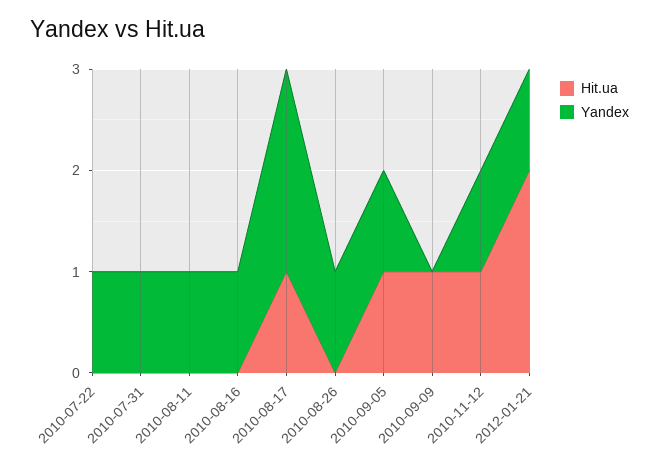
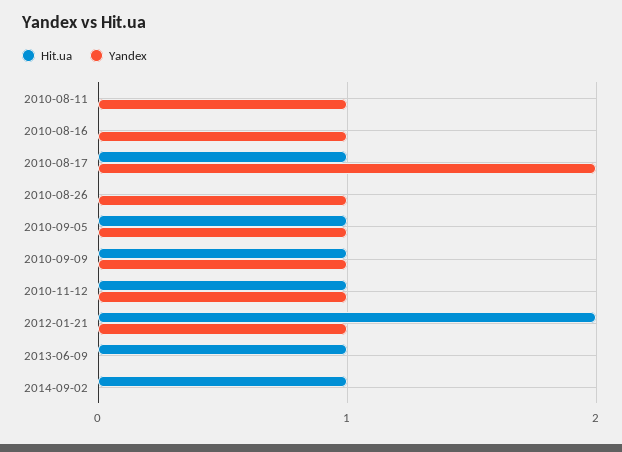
Hit.ua, 2010-07-22: 0 -> none
Yandex, 2010-07-22: 1 -> none
Hit.ua, 2010-07-31: 0 -> none
Yandex, 2010-07-31: 1 -> none
Yandex, 2010-09-09: 0 -> 1
Hit.ua, 2013-06-09: none -> 1
Yandex, 2013-06-09: none -> 0
Hit.ua, 2014-09-02: none -> 1
Yandex, 2014-09-02: none -> 0

